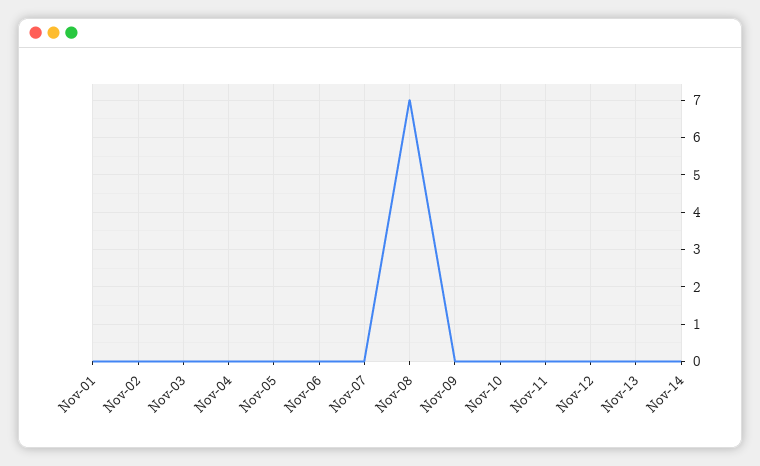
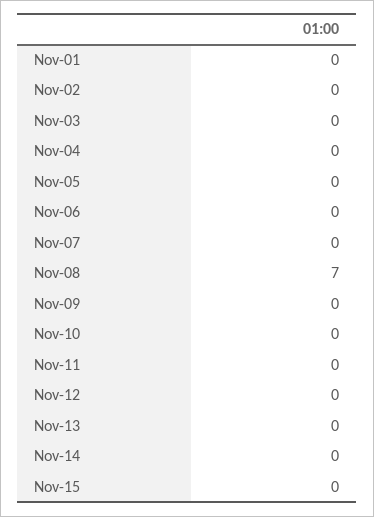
Nov-15: none -> 0

